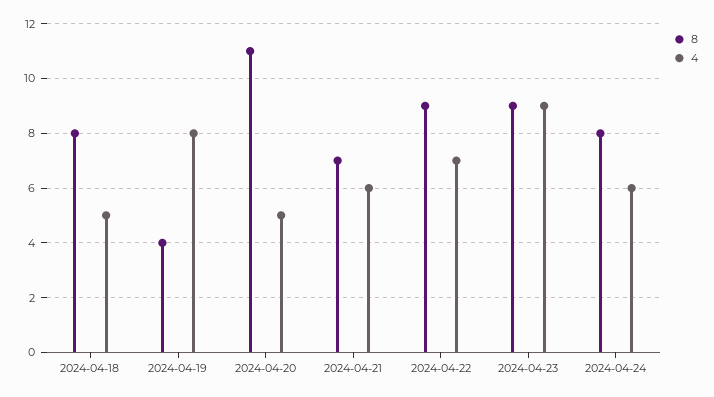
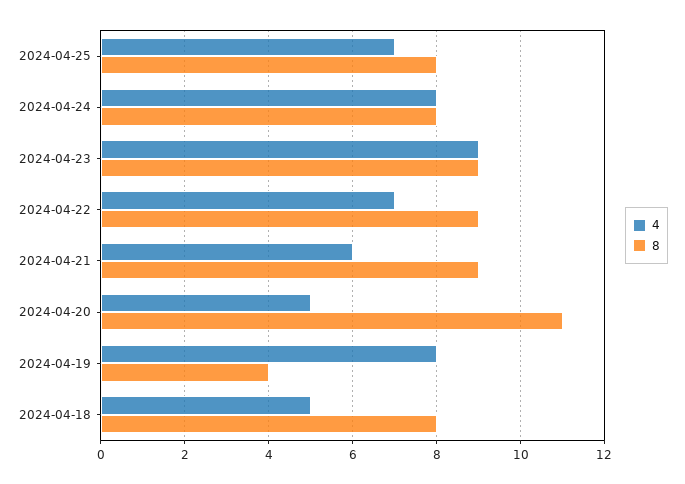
8, 2024-04-21: 7 -> 9
4, 2024-04-24: 6 -> 8
4, 2024-04-25: none -> 7
8, 2024-04-25: none -> 8

